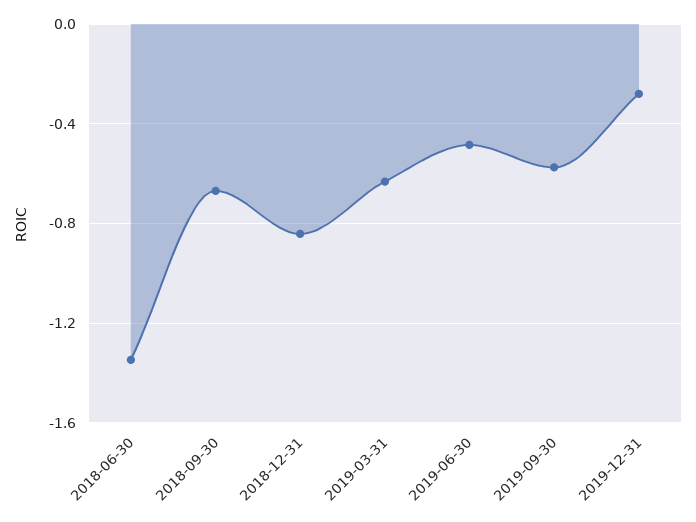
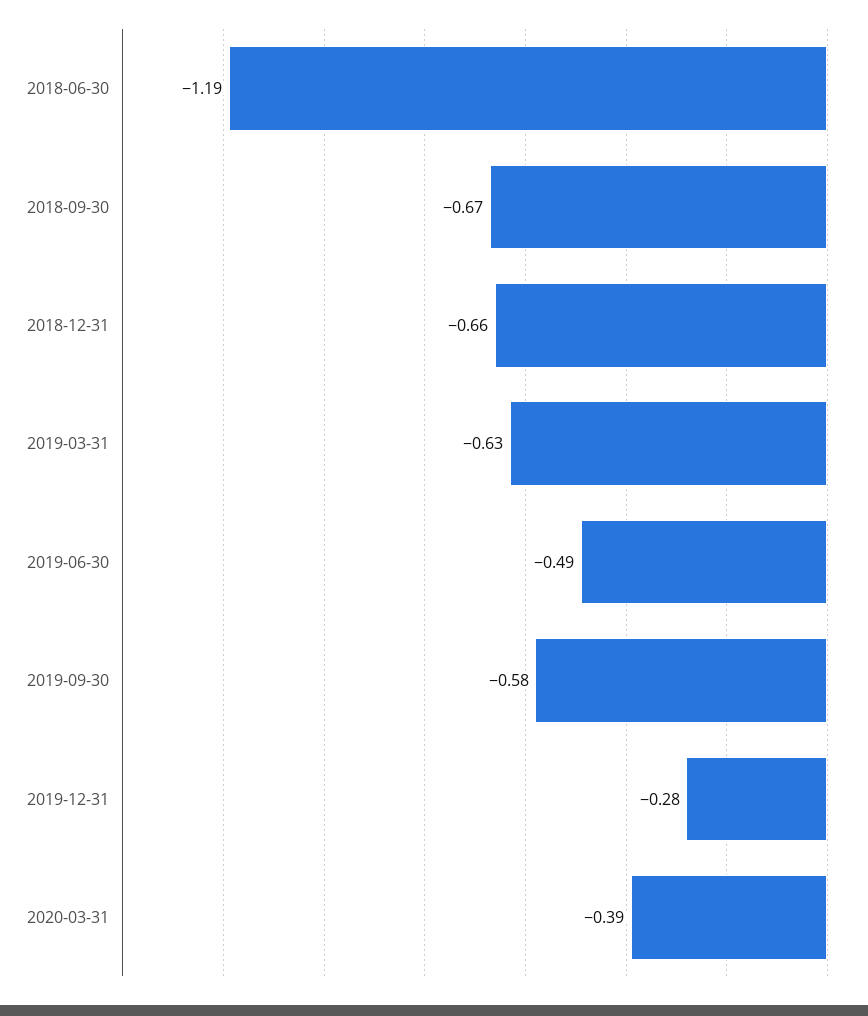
2018-06-30: -1.35 -> -1.19
2018-12-31: -0.85 -> -0.66
2020-03-31: none -> -0.39

